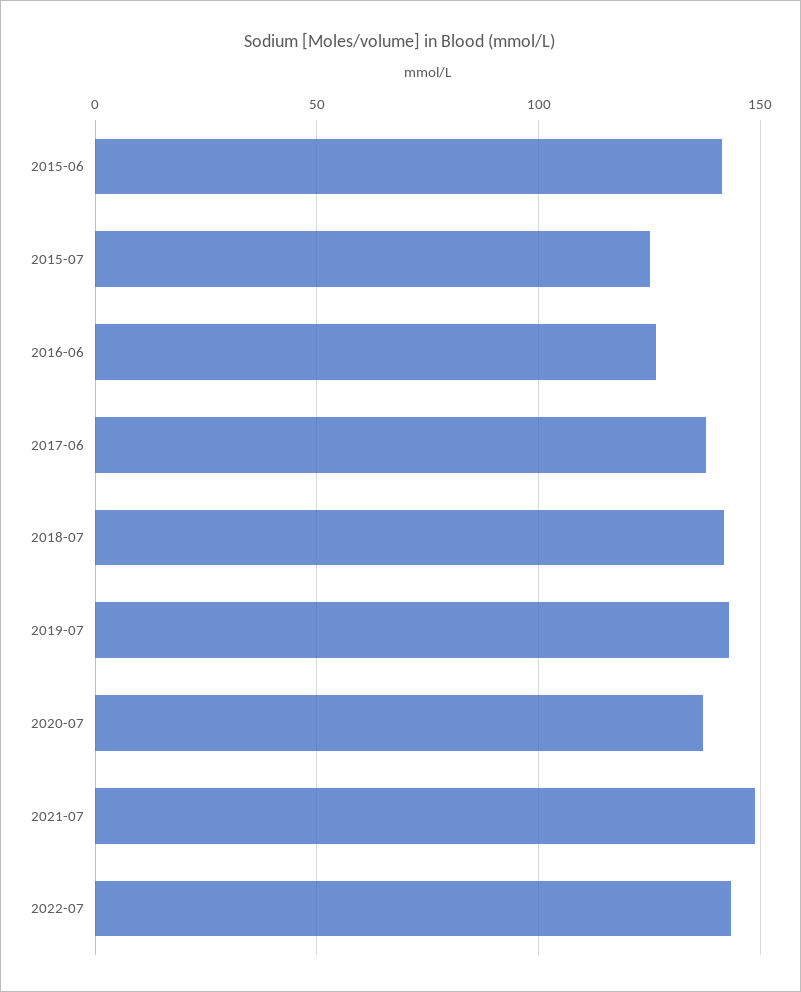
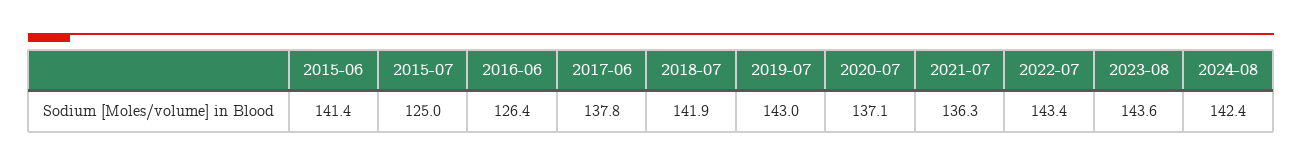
2021-07: 150 -> 136.3
2023-08: none -> 143.6
2024-08: none -> 142.4

